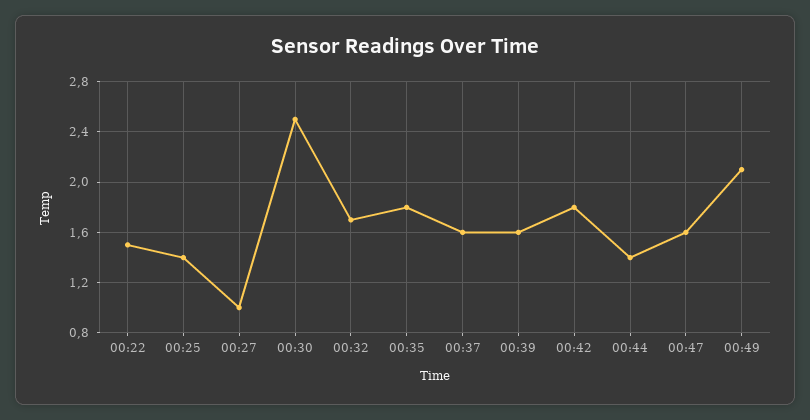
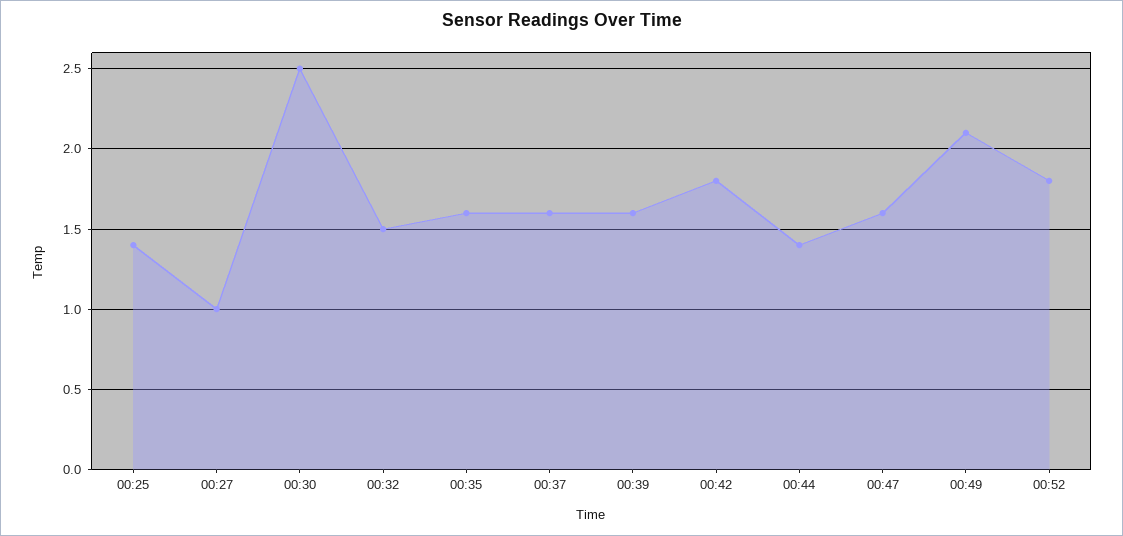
00:22: 1.5 -> none
00:32: 1.7 -> 1.5
00:35: 1.8 -> 1.6
00:52: none -> 1.8

